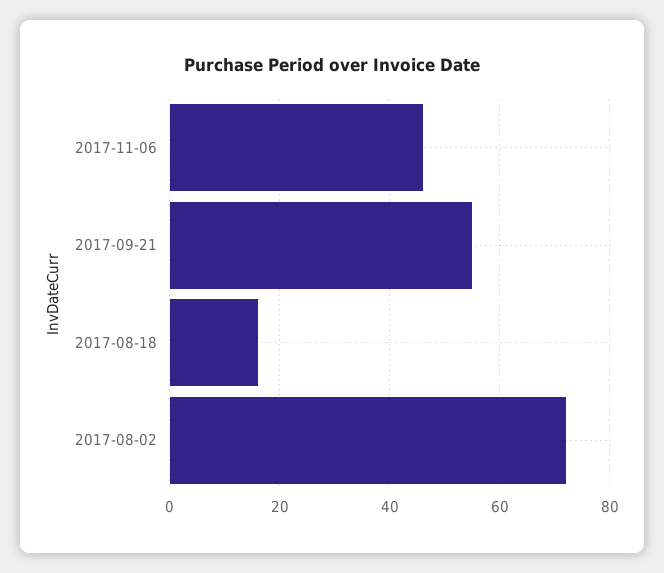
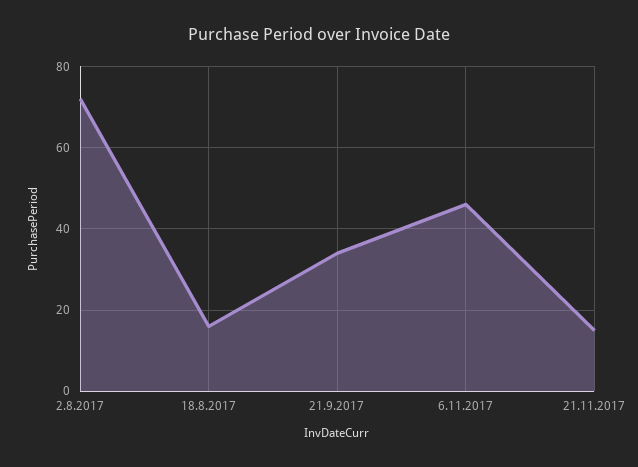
2017-09-21: 55 -> 35
21.11.2017: none -> 15

